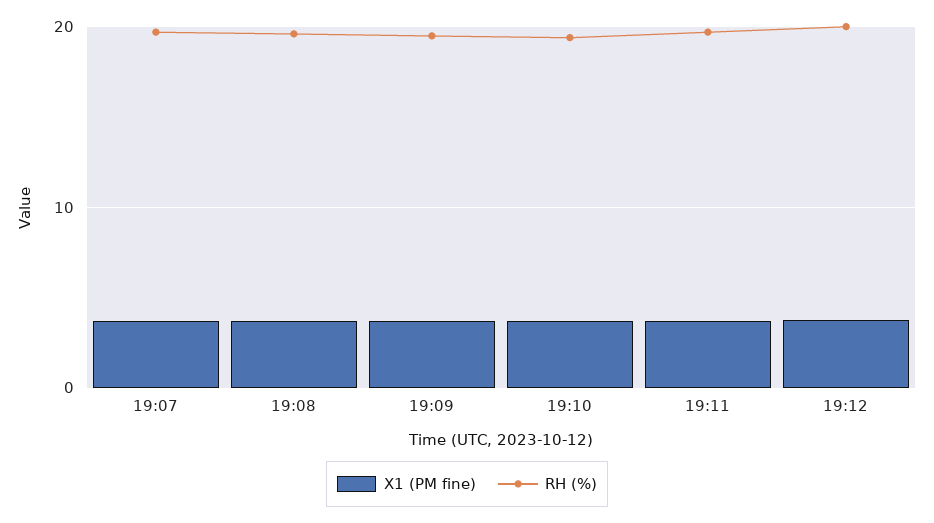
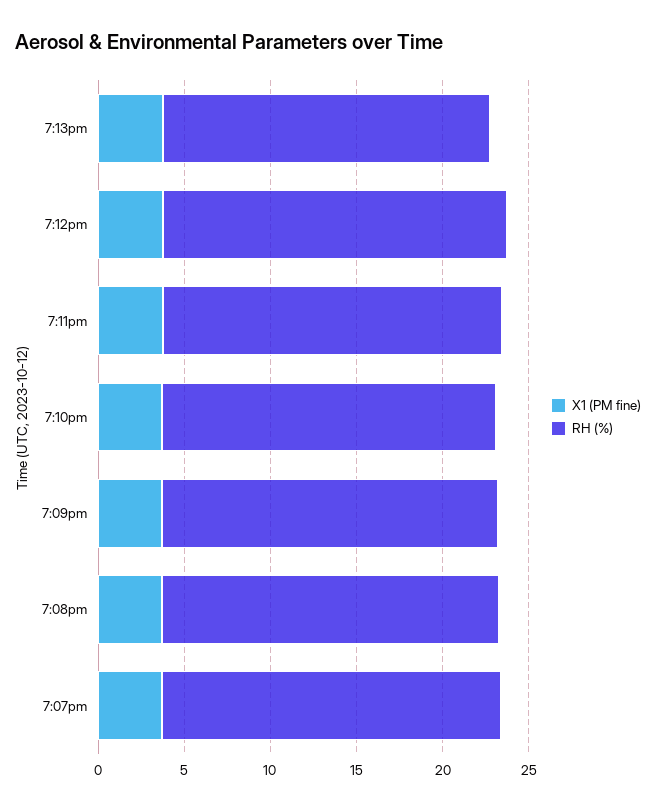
X1 (PM fine), 7:13pm: none -> 4
RH (%), 7:13pm: none -> 19

